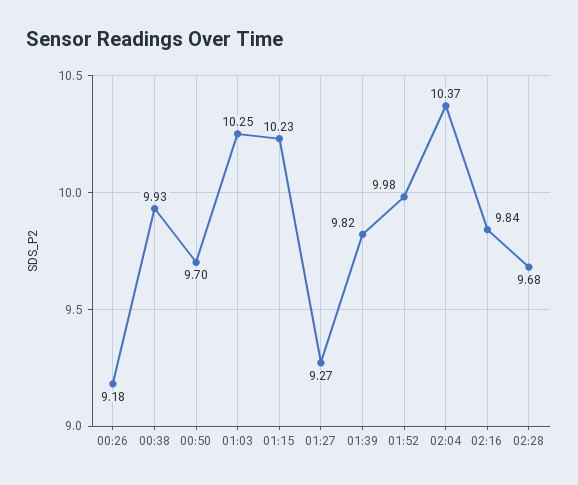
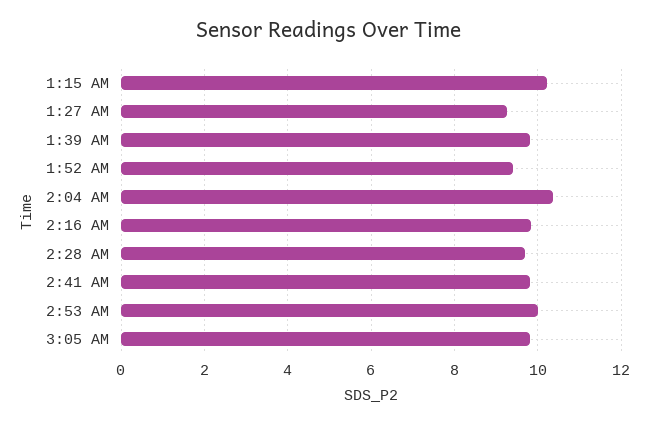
00:26: 9.18 -> none
00:38: 9.93 -> none
00:50: 9.7 -> none
01:03: 10.25 -> none
01:52: 9.98 -> 9.4
2:41 AM: none -> 9.8
2:53 AM: none -> 10
3:05 AM: none -> 9.8

